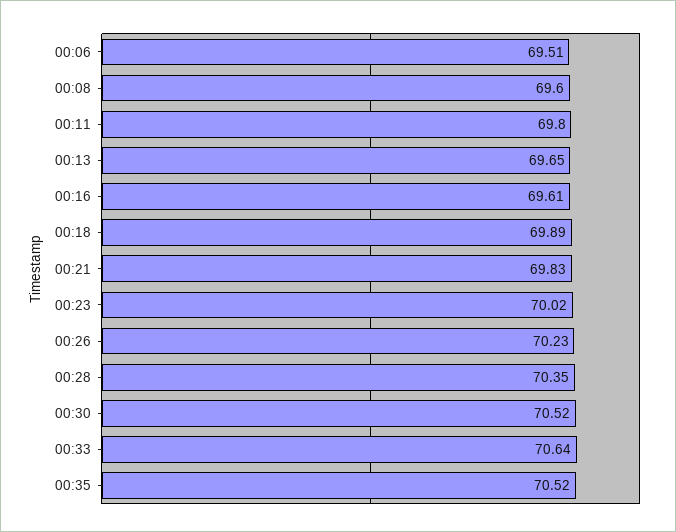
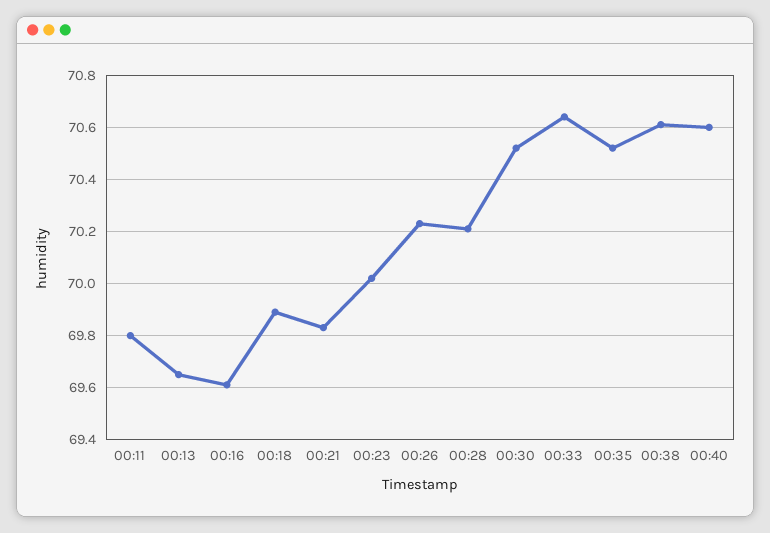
00:06: 69.51 -> none
00:08: 69.6 -> none
00:28: 70.35 -> 70.2
00:38: none -> 70.6
00:40: none -> 70.6

